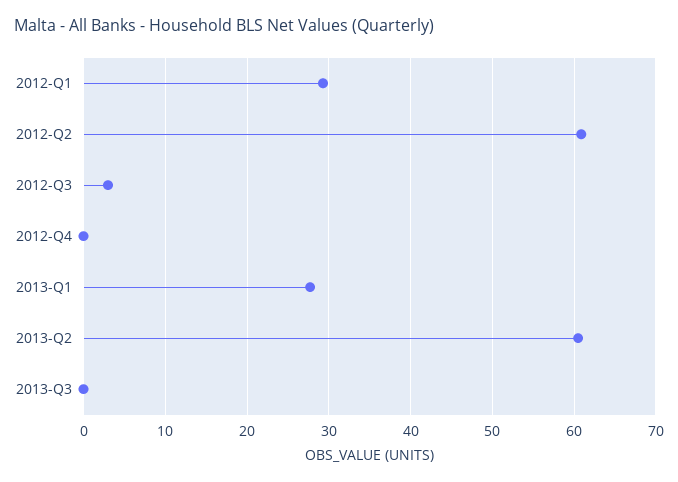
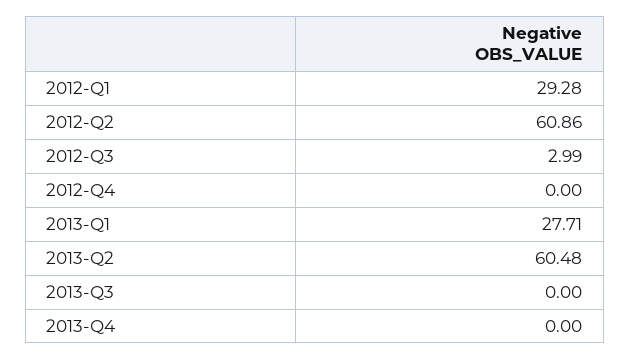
2013-Q4: none -> 0

